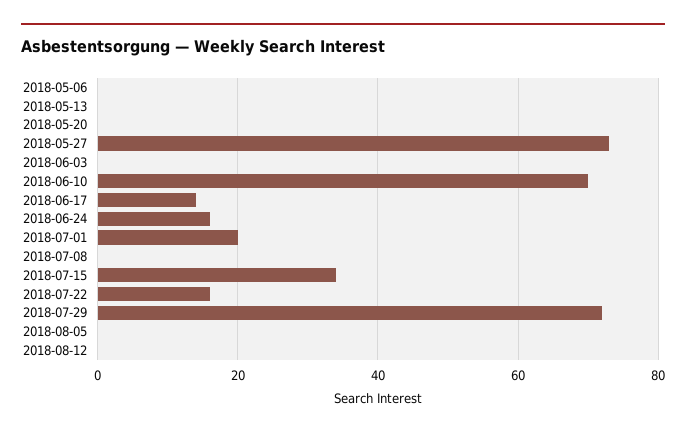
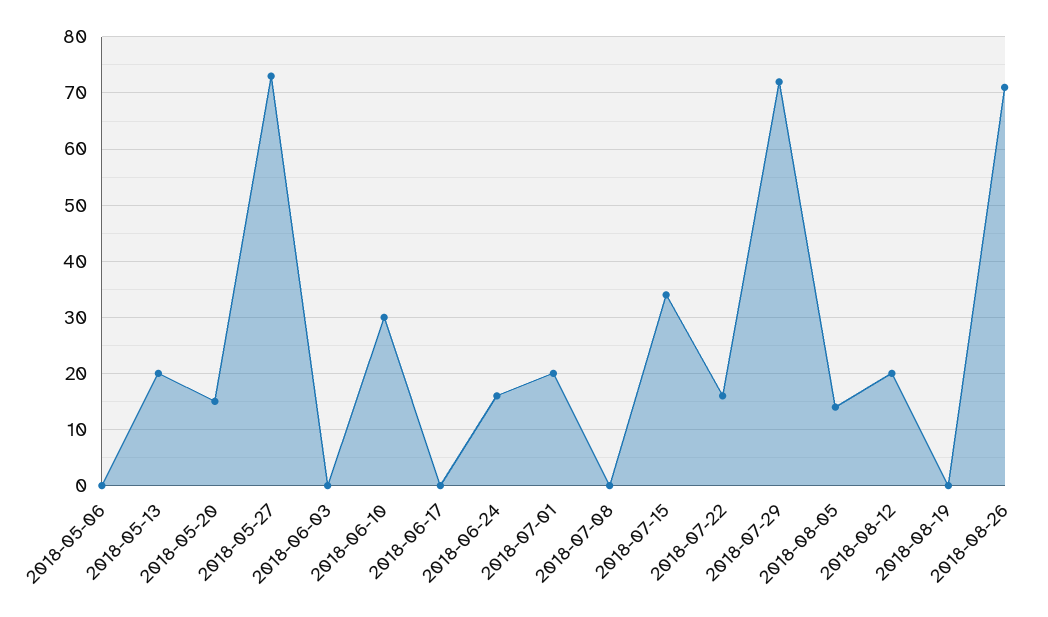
2018-05-13: 0 -> 20
2018-05-20: 0 -> 15
2018-06-10: 70 -> 30
2018-06-17: 15 -> 0
2018-08-05: 0 -> 15
2018-08-12: 0 -> 20
2018-08-19: none -> 0
2018-08-26: none -> 70

